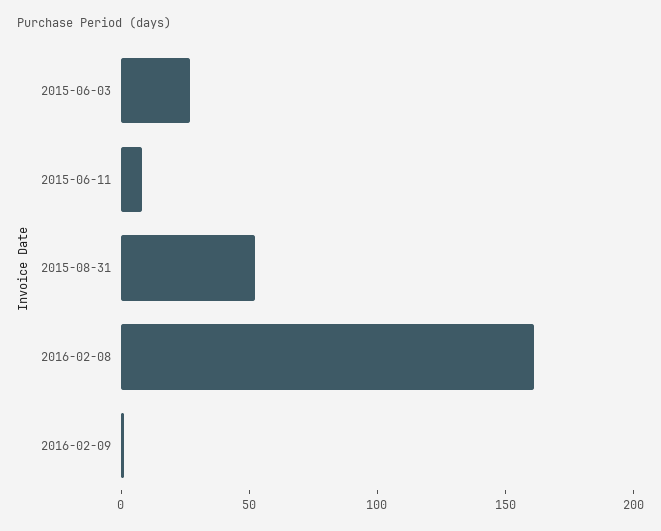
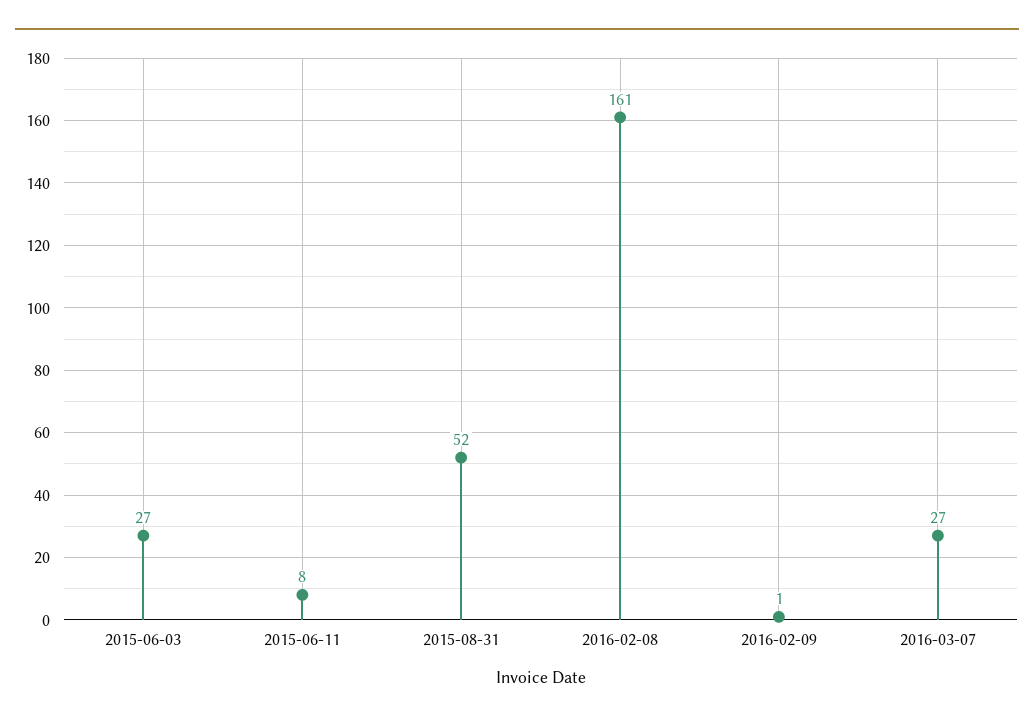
2016-03-07: none -> 27

